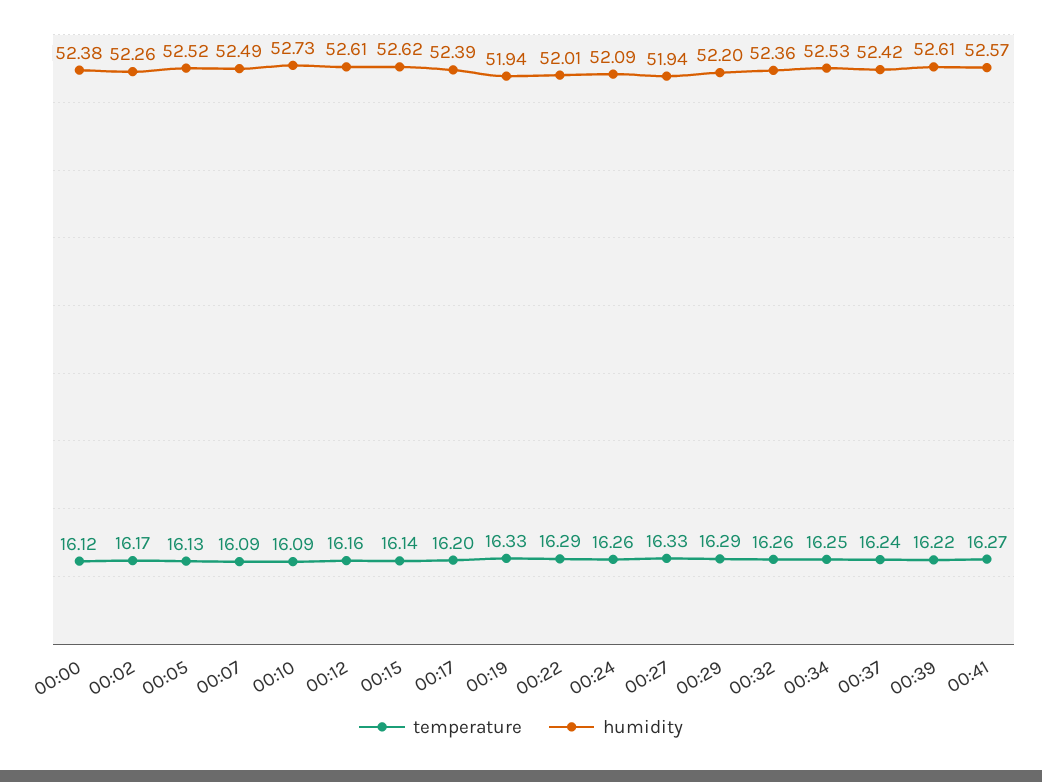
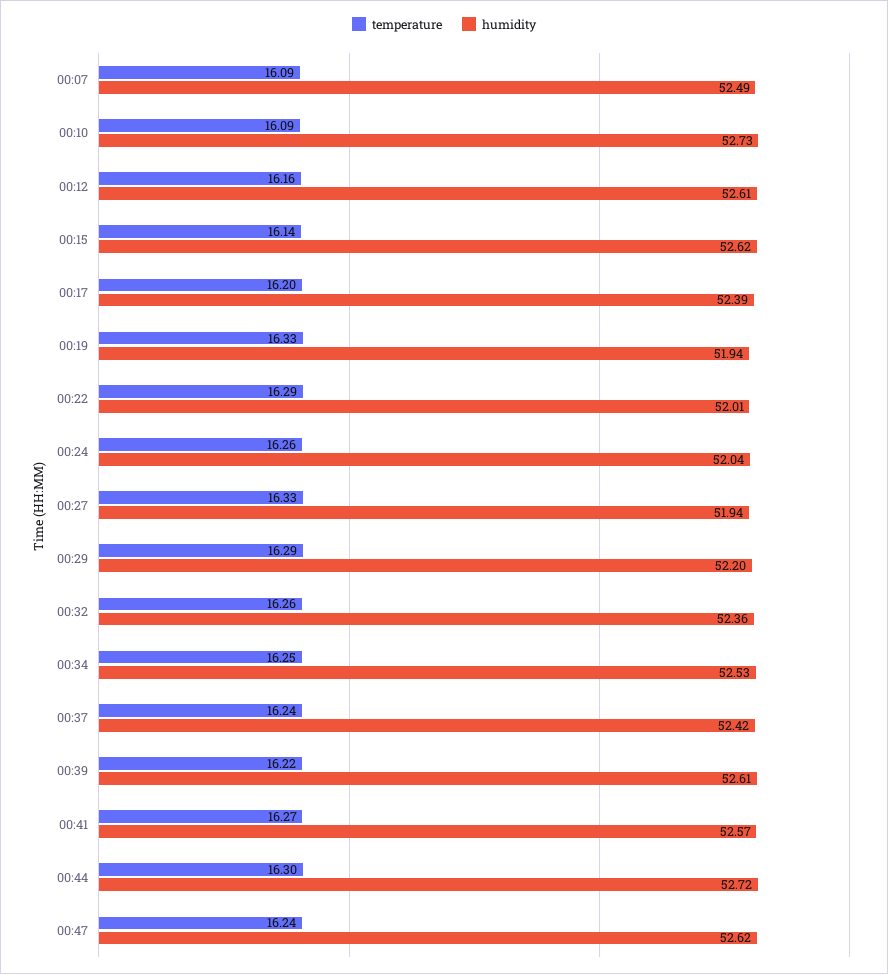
temperature, 00:00: 16.12 -> none
humidity, 00:00: 52.38 -> none
temperature, 00:02: 16.17 -> none
humidity, 00:02: 52.26 -> none
temperature, 00:05: 16.13 -> none
humidity, 00:05: 52.52 -> none
humidity, 00:24: 52.09 -> 52.04
temperature, 00:44: none -> 16.3
humidity, 00:44: none -> 52.72
temperature, 00:47: none -> 16.24
humidity, 00:47: none -> 52.62

